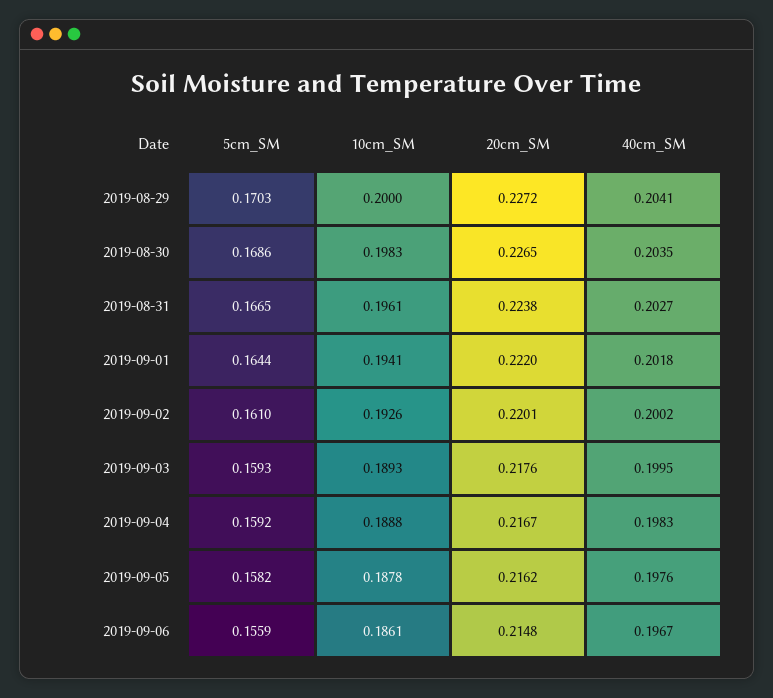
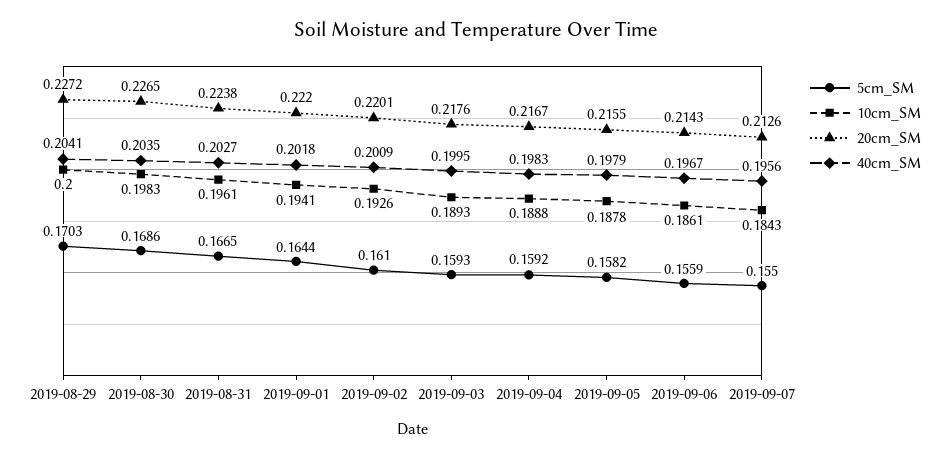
40cm_SM, 2019-09-02: 0.2002 -> 0.2009
20cm_SM, 2019-09-05: 0.2162 -> 0.2155
40cm_SM, 2019-09-05: 0.1976 -> 0.1979
20cm_SM, 2019-09-06: 0.2148 -> 0.2143
5cm_SM, 2019-09-07: none -> 0.155
10cm_SM, 2019-09-07: none -> 0.1843
20cm_SM, 2019-09-07: none -> 0.2126
40cm_SM, 2019-09-07: none -> 0.1956

